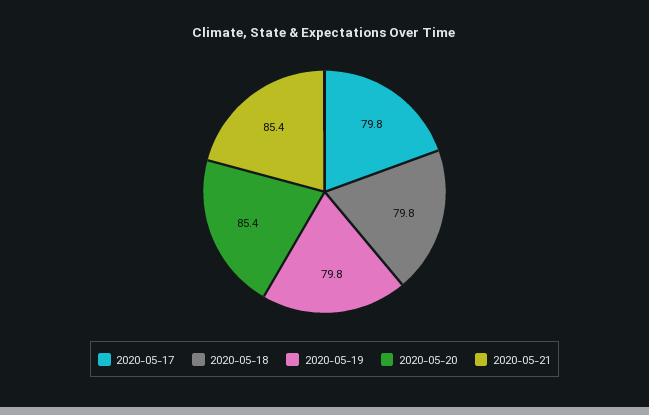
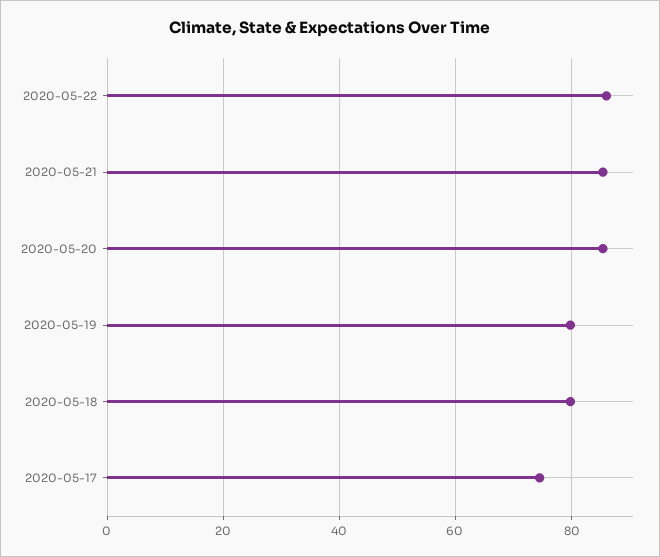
2020-05-17: 79.8 -> 74
2020-05-22: none -> 86

